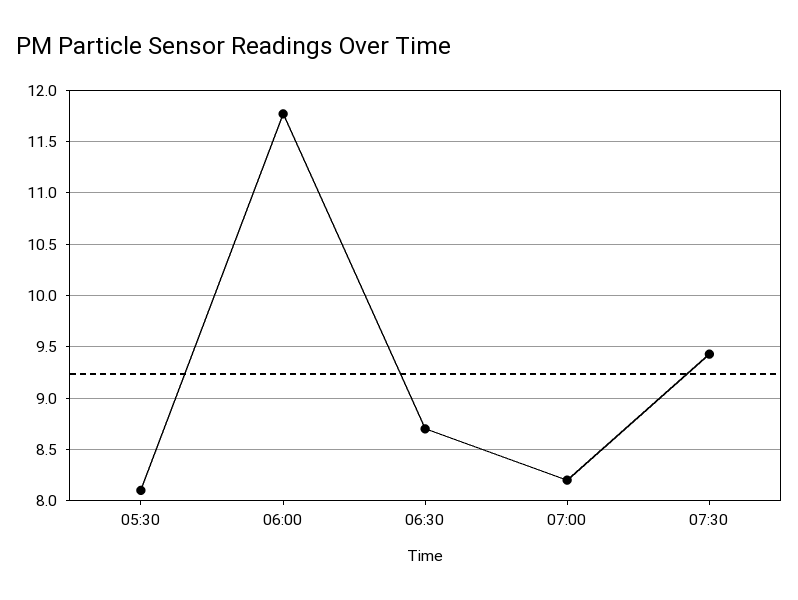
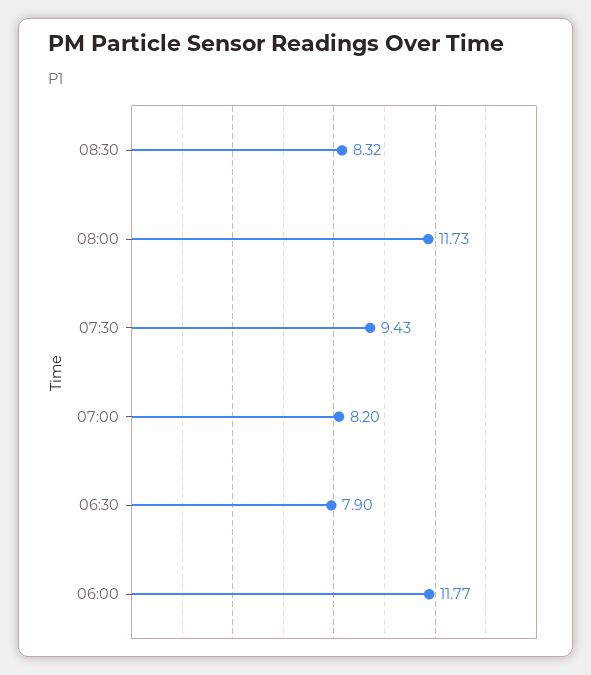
05:30: 8.1 -> none
06:30: 8.7 -> 7.9
08:30: none -> 8.32
08:00: none -> 11.73

